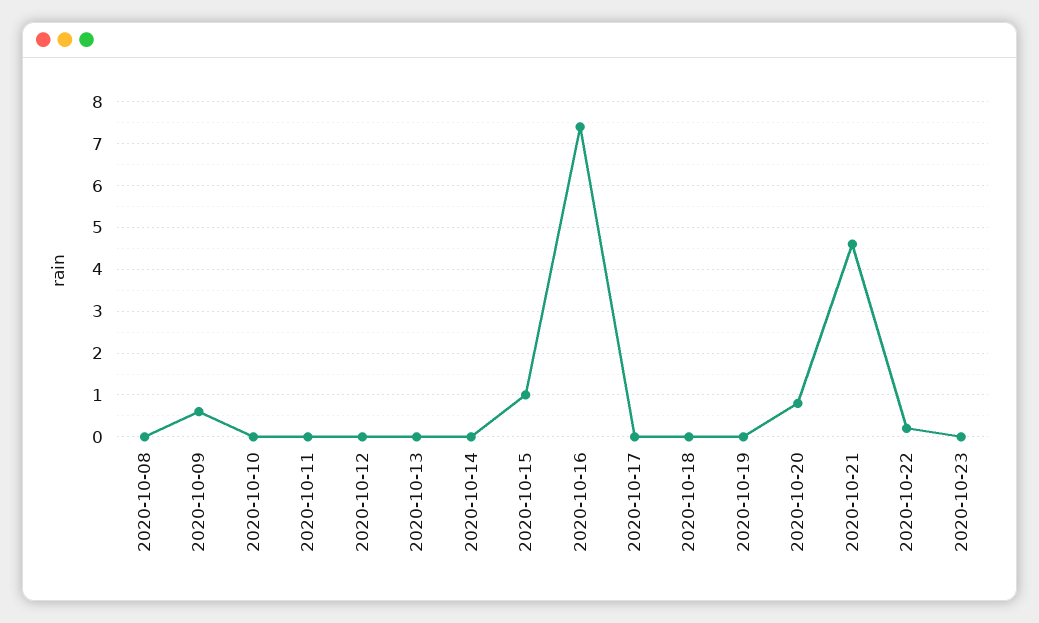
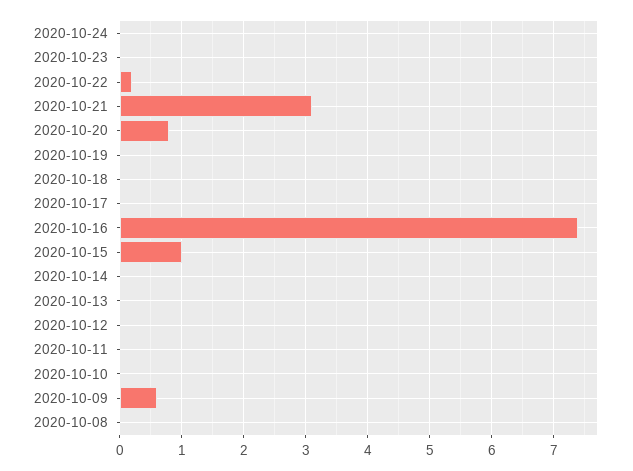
2020-10-21: 4.5 -> 3.1
2020-10-24: none -> 0

